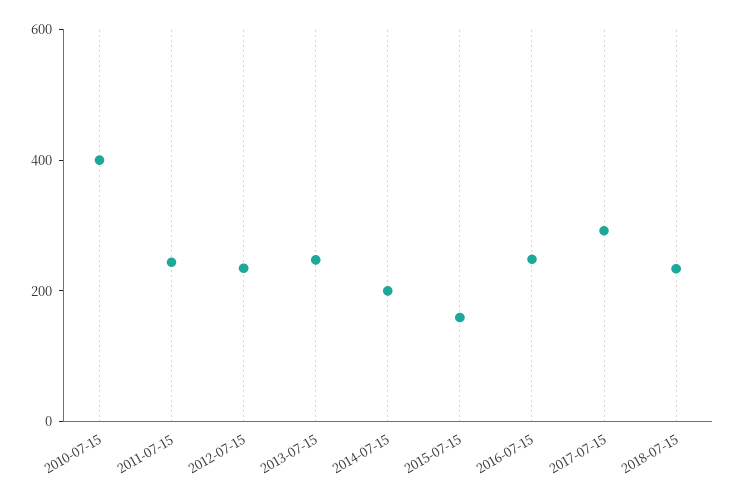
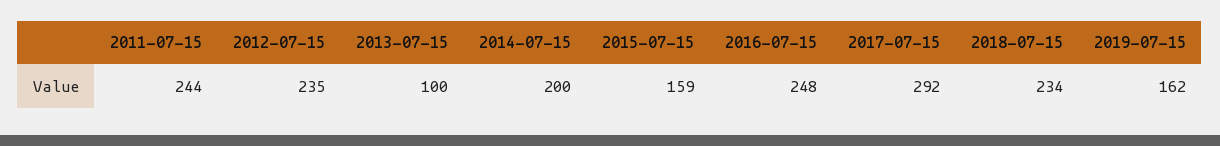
2010-07-15: 400 -> none
2013-07-15: 250 -> 100
2019-07-15: none -> 162

